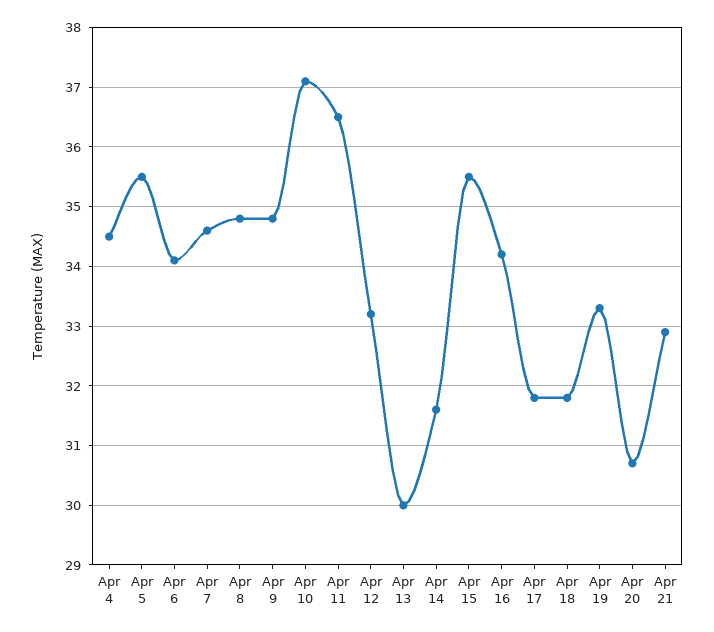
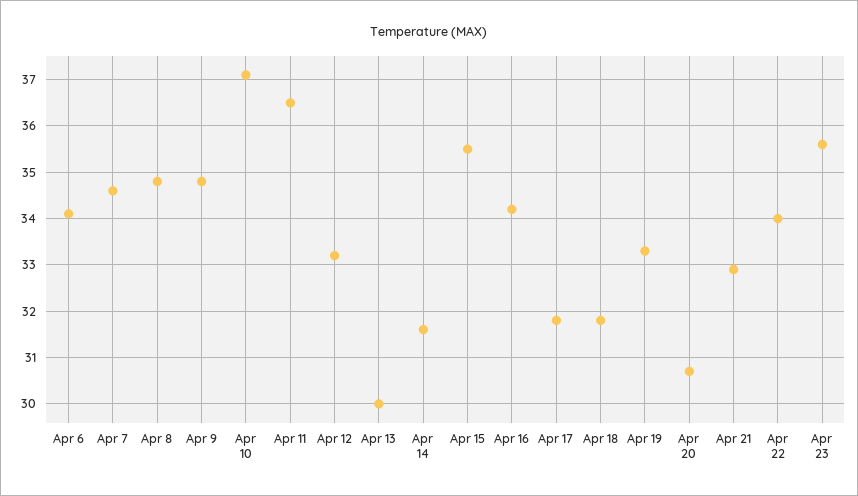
Apr 4: 34.5 -> none
Apr 5: 35.5 -> none
Apr 22: none -> 34
Apr 23: none -> 35.5

